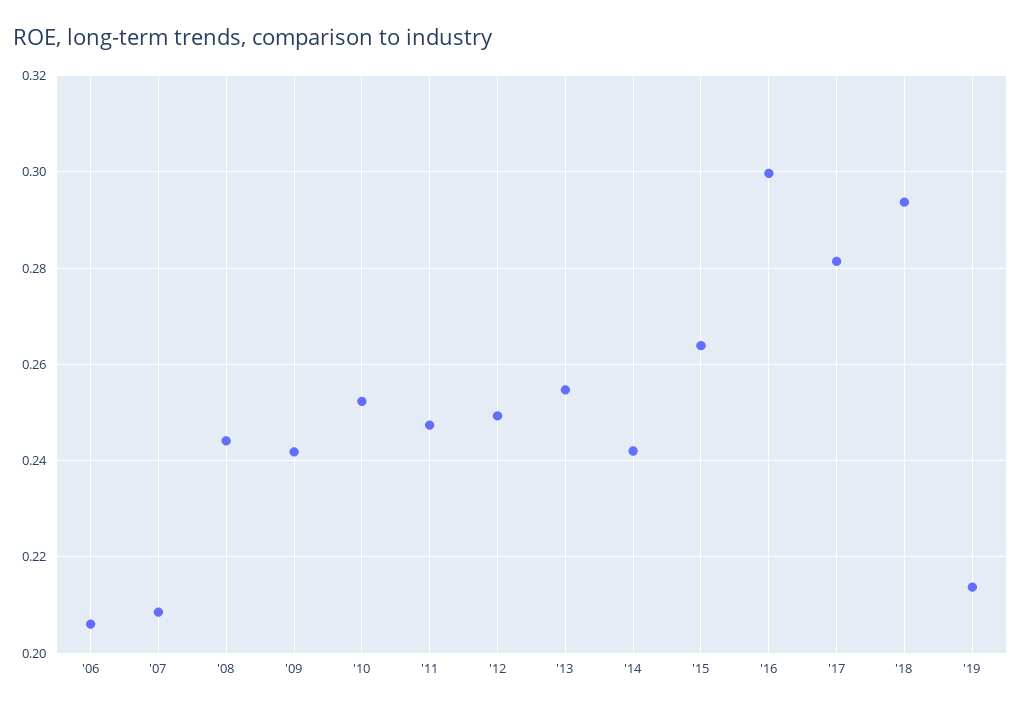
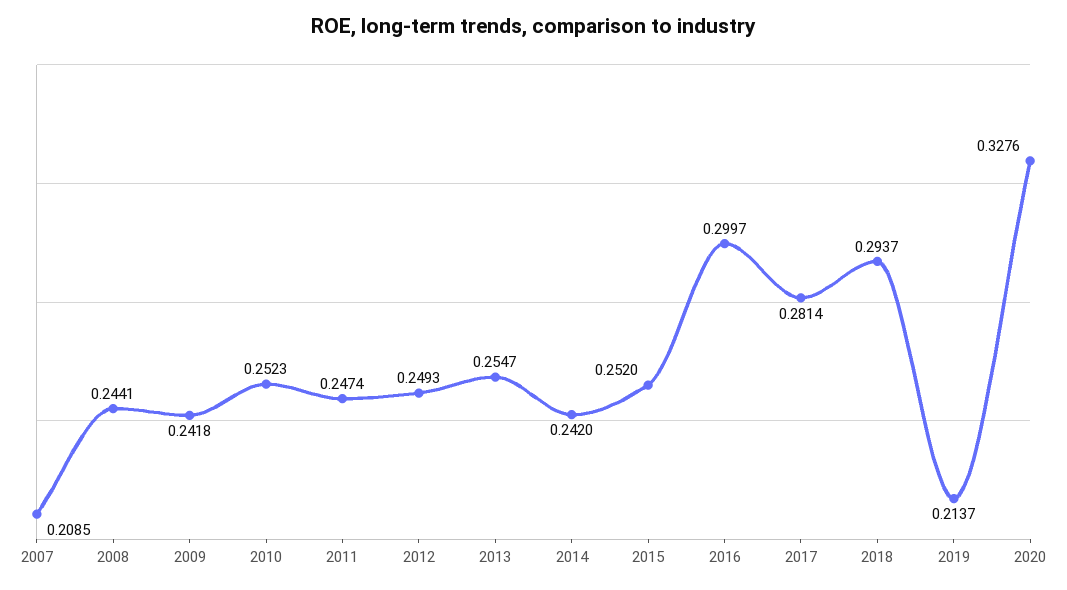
'06: 0.206 -> none
'15: 0.264 -> 0.252
2020: none -> 0.3276

